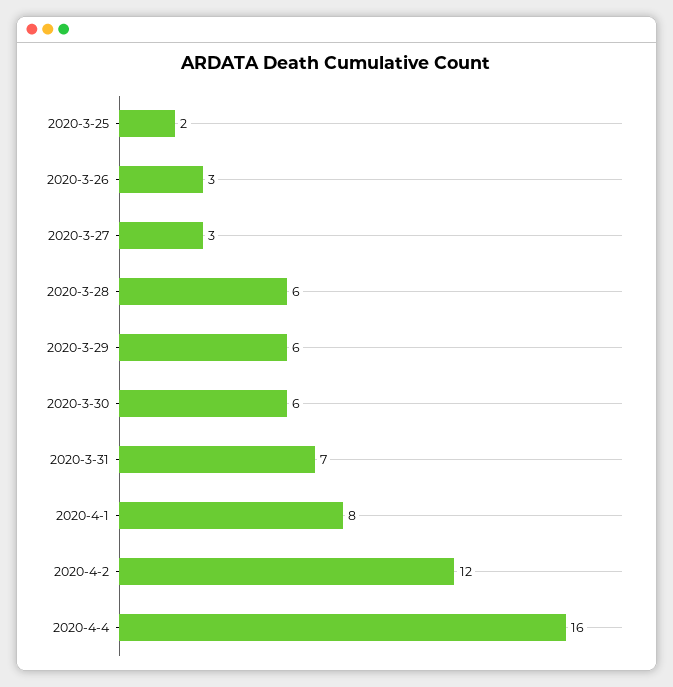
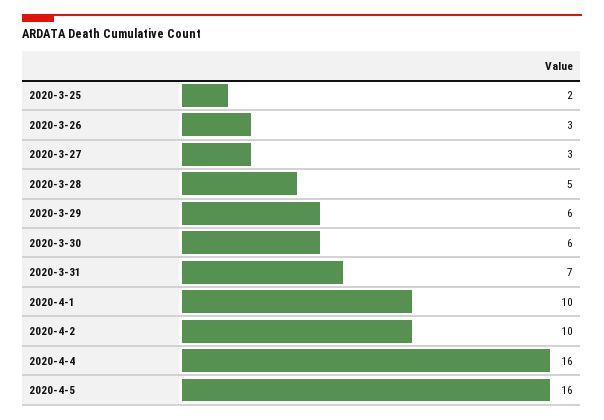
2020-3-28: 6 -> 5
2020-4-1: 8 -> 10
2020-4-2: 12 -> 10
2020-4-5: none -> 16

